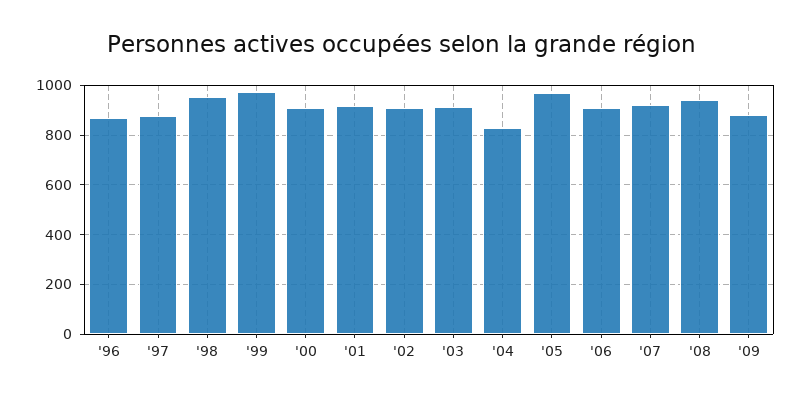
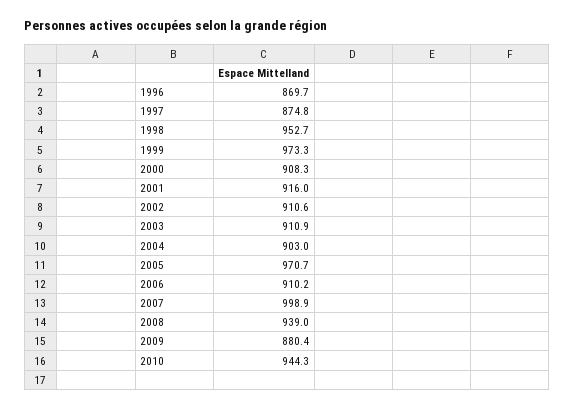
'04: 825 -> 903
'07: 925 -> 998.9
2010: none -> 944.3

